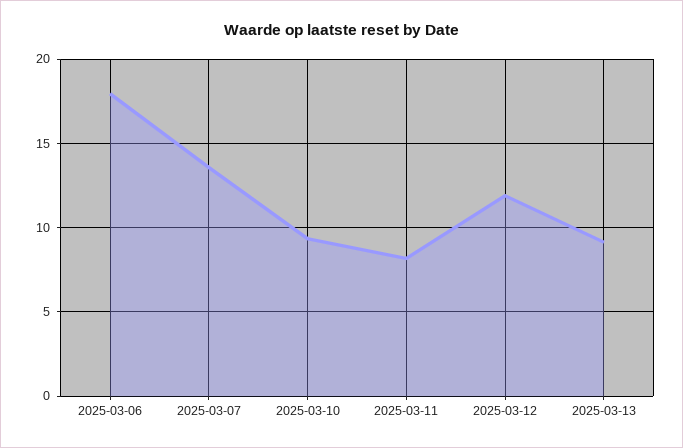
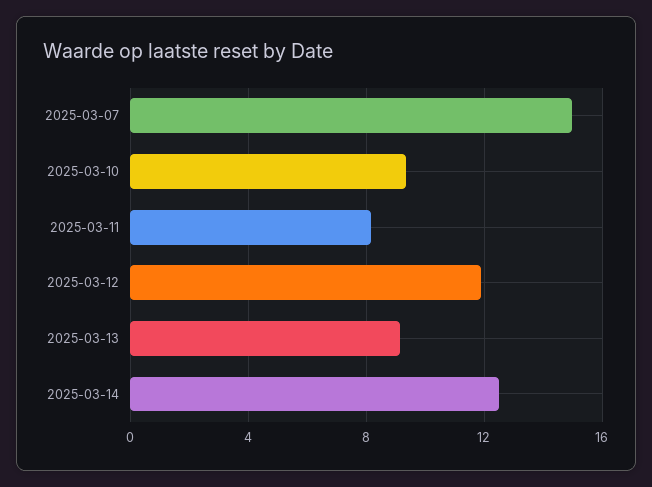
2025-03-06: 18 -> none
2025-03-07: 13.5 -> 15
2025-03-14: none -> 12.5

